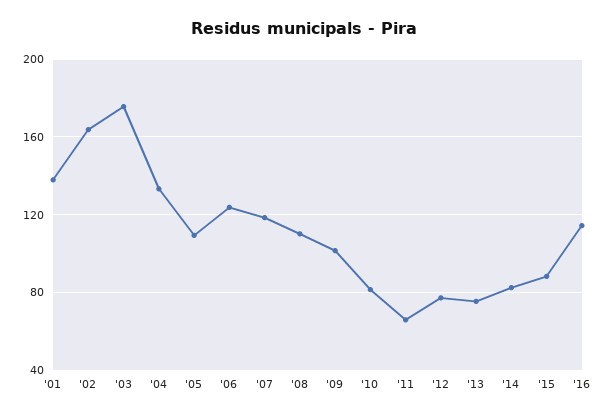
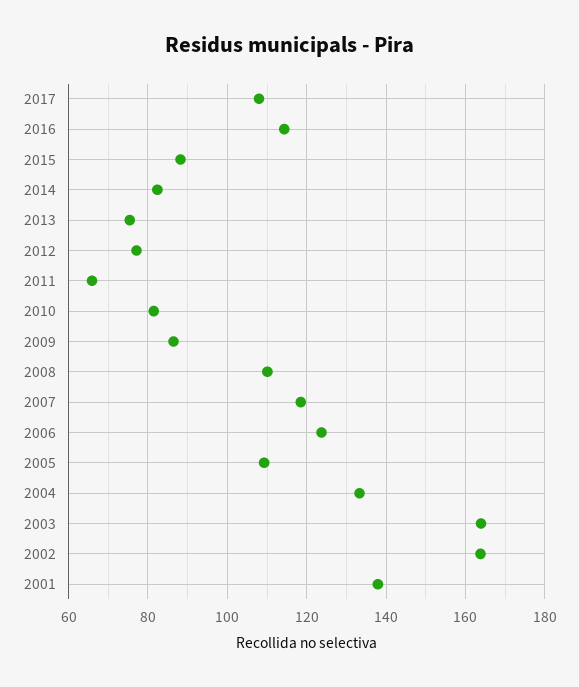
'03: 175 -> 164
'09: 100 -> 86
2017: none -> 108

